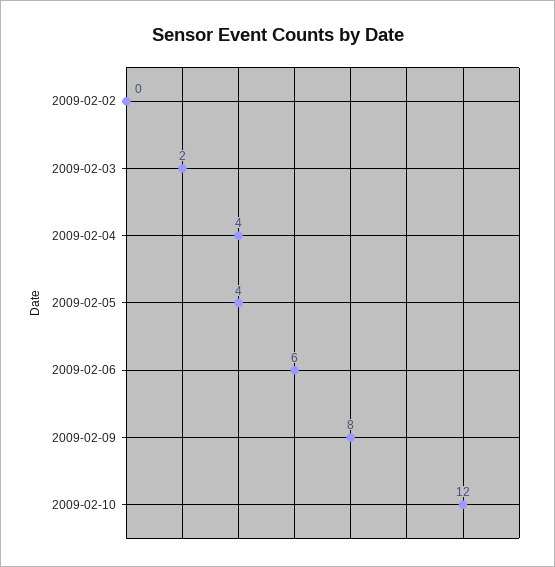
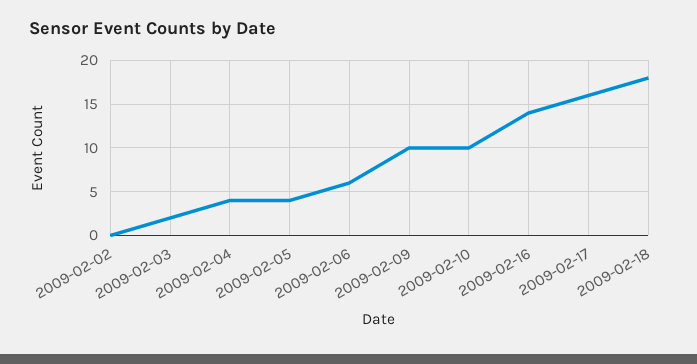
2009-02-09: 8 -> 10
2009-02-10: 12 -> 10
2009-02-16: none -> 14
2009-02-17: none -> 16
2009-02-18: none -> 18

